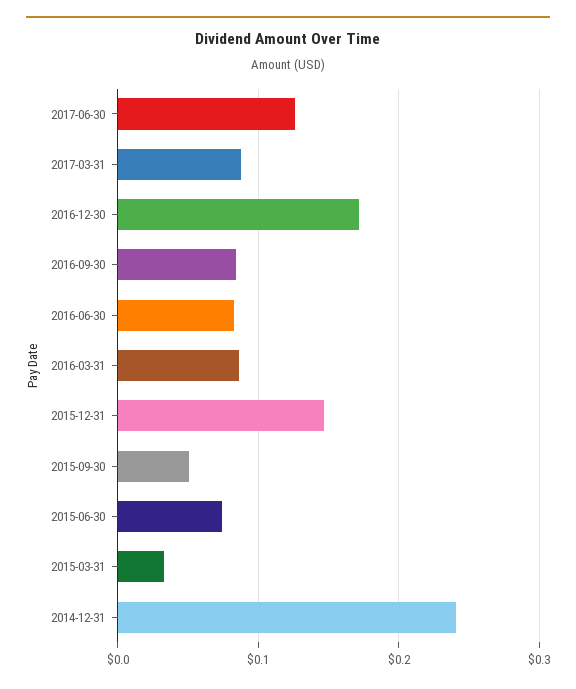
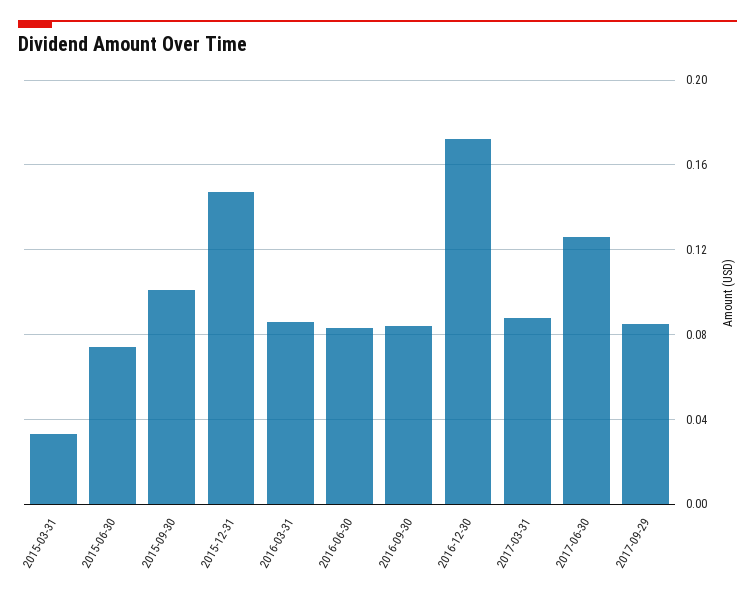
2015-09-30: 0.05 -> 0.1
2014-12-31: 0.24 -> none
2017-09-29: none -> 0.085

